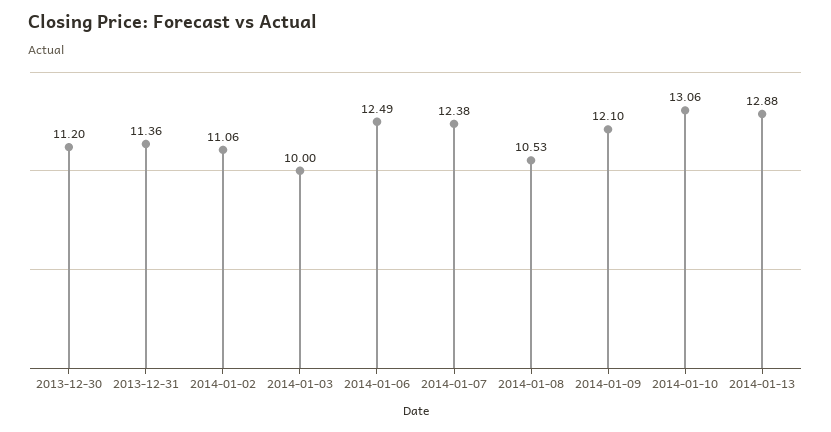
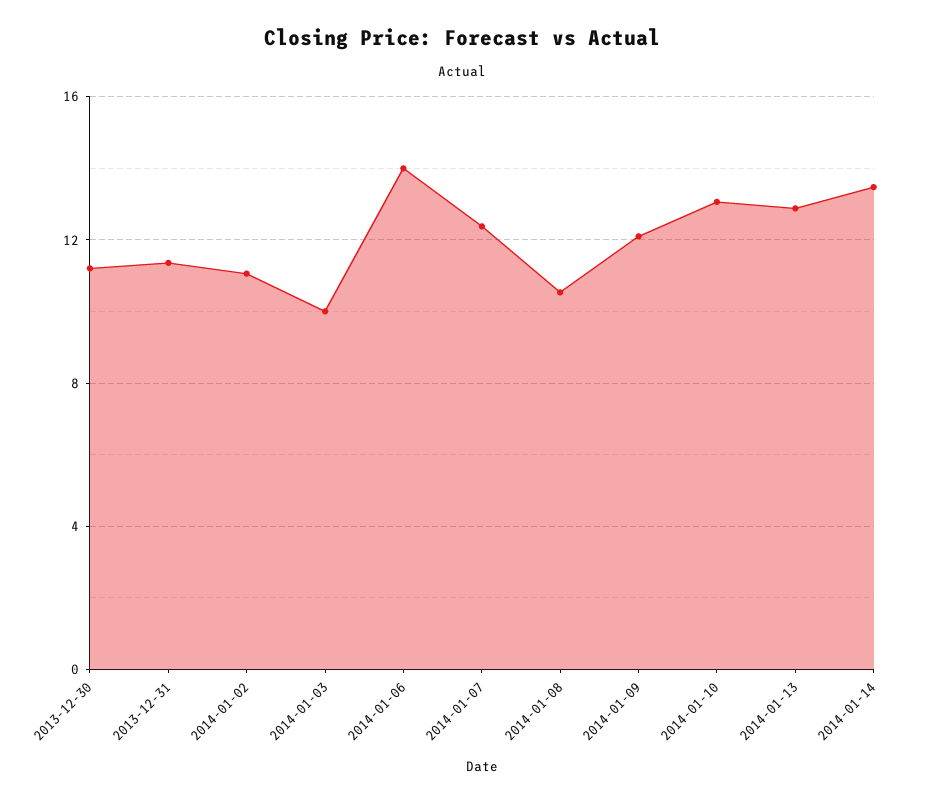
2014-01-06: 12.49 -> 14
2014-01-14: none -> 13.5

